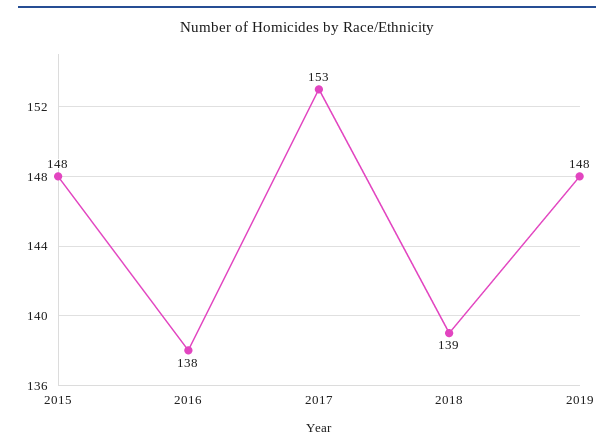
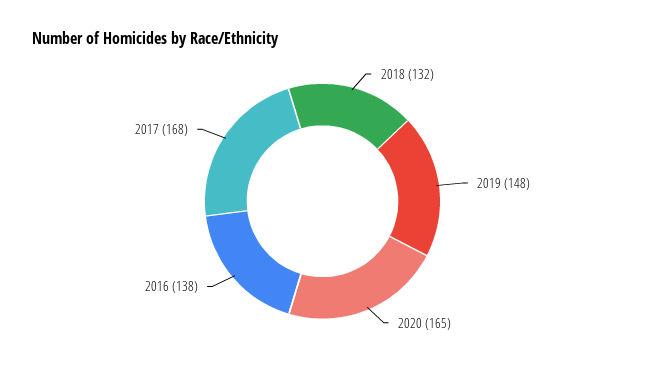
2015: 148 -> none
2017: 153 -> 168
2018: 139 -> 132
2020: none -> 165

